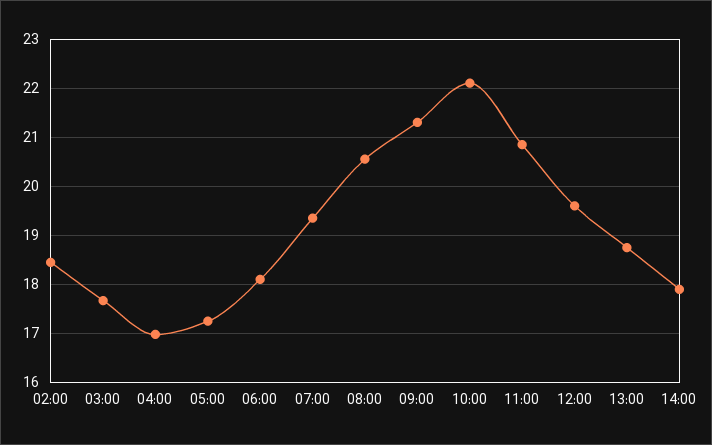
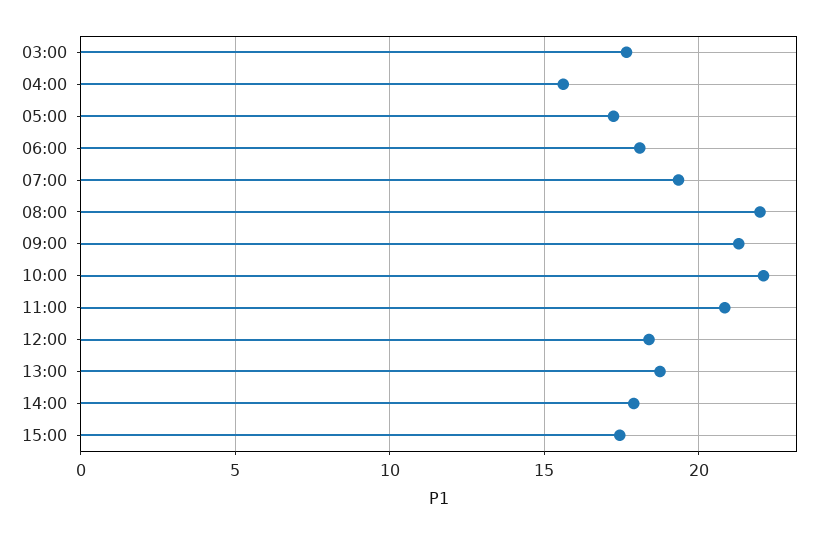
02:00: 18.4 -> none
04:00: 17 -> 15.5
08:00: 20.6 -> 22
12:00: 19.6 -> 18.5
15:00: none -> 17.5

